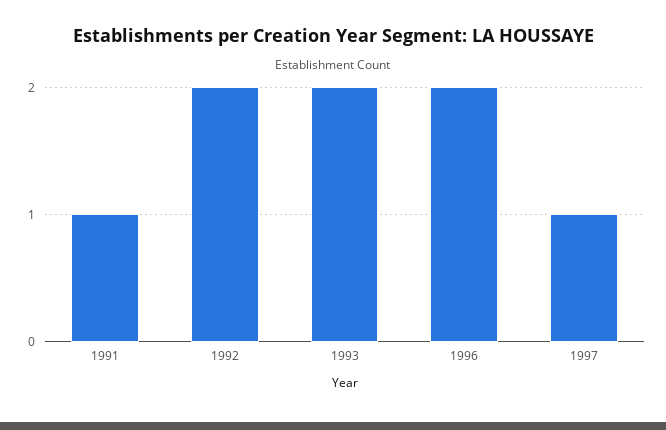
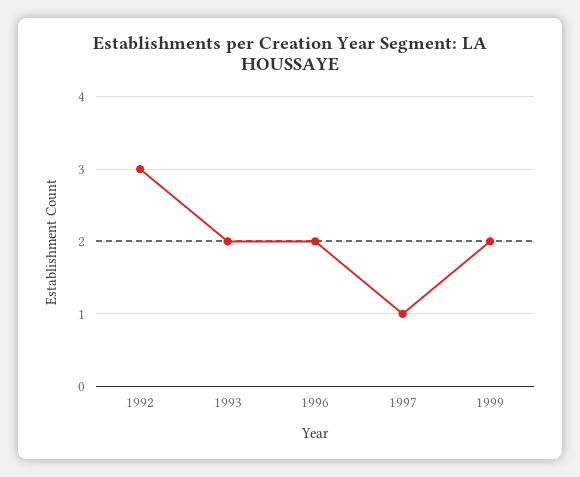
1991: 1 -> none
1992: 2 -> 3
1999: none -> 2

